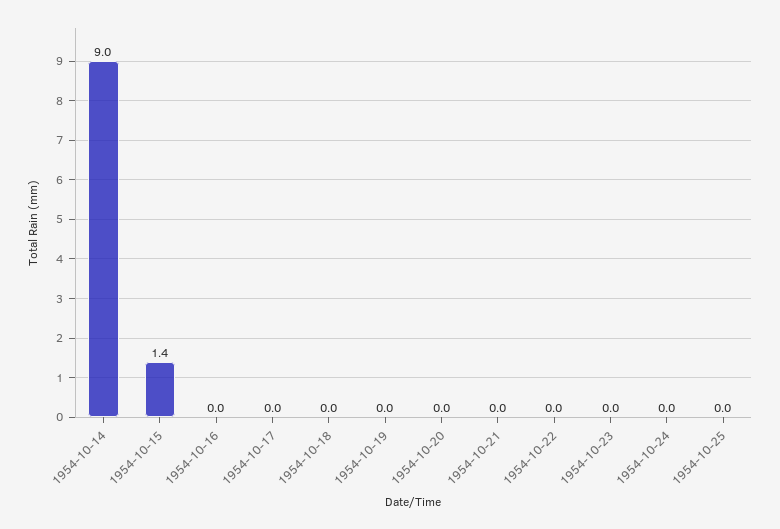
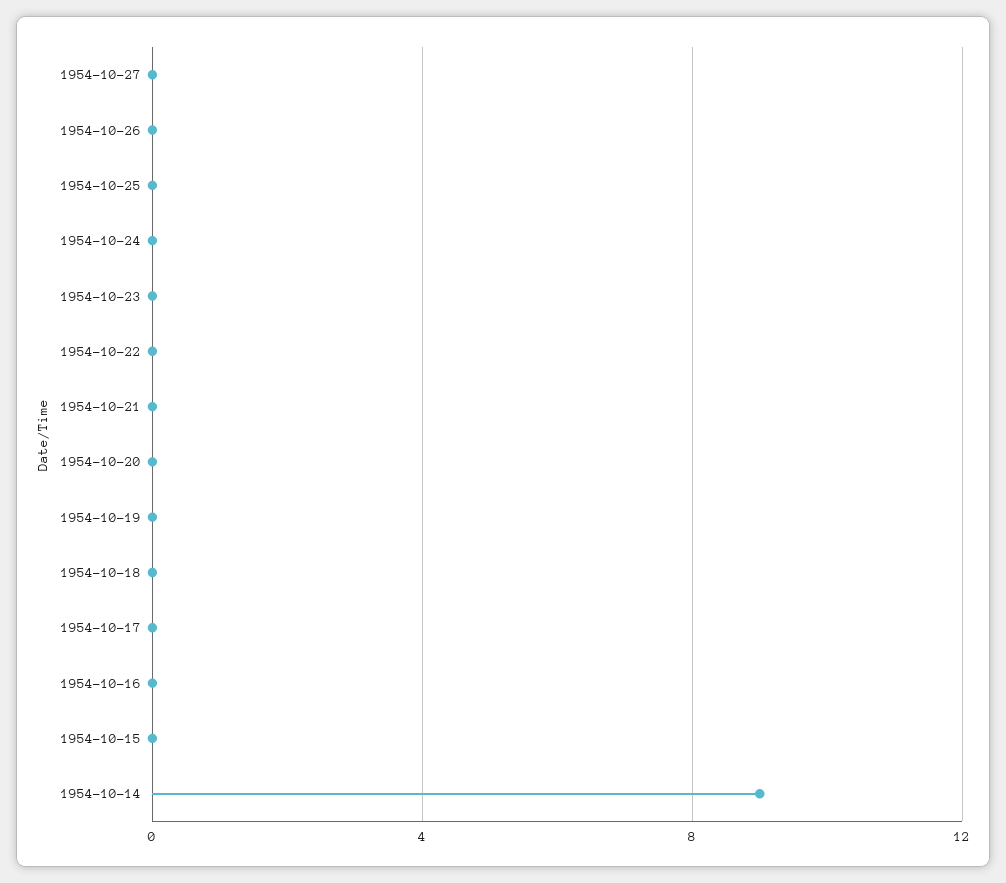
1954-10-15: 1.4 -> 0
1954-10-27: none -> 0
1954-10-26: none -> 0

